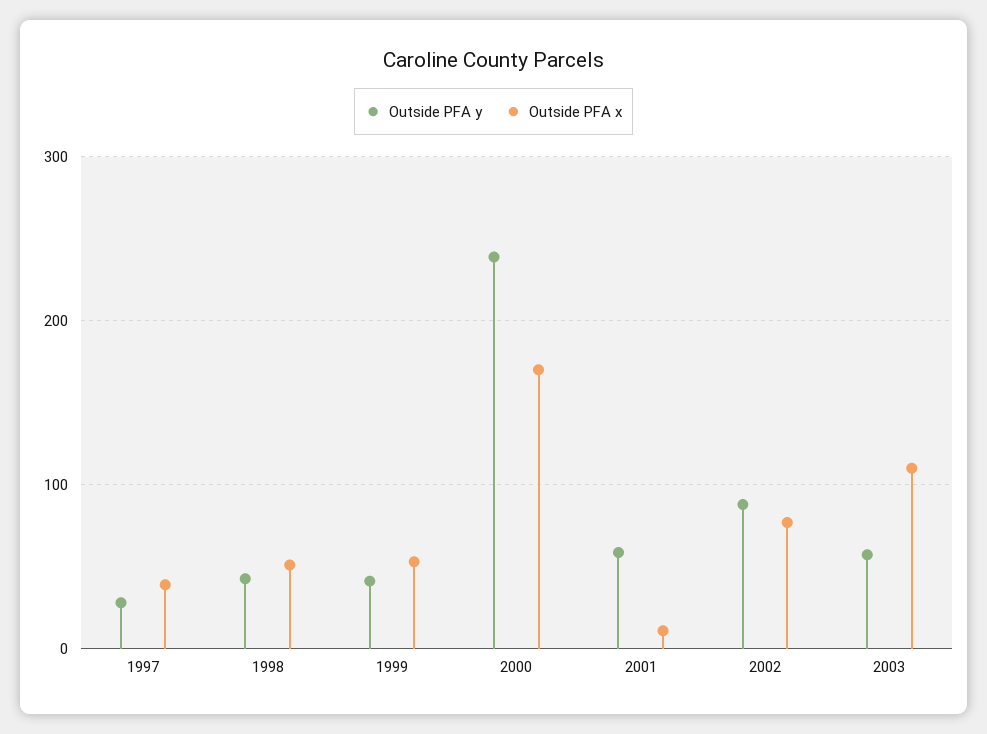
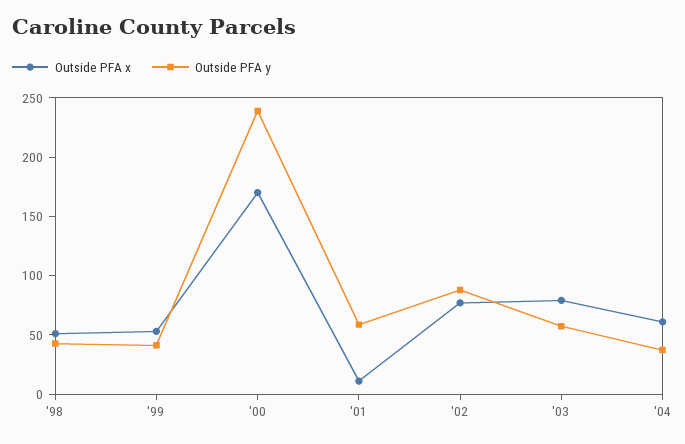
Outside PFA y, 1997: 30 -> none
Outside PFA x, 1997: 40 -> none
Outside PFA x, 2003: 110 -> 80
Outside PFA x, '04: none -> 60
Outside PFA y, '04: none -> 40

